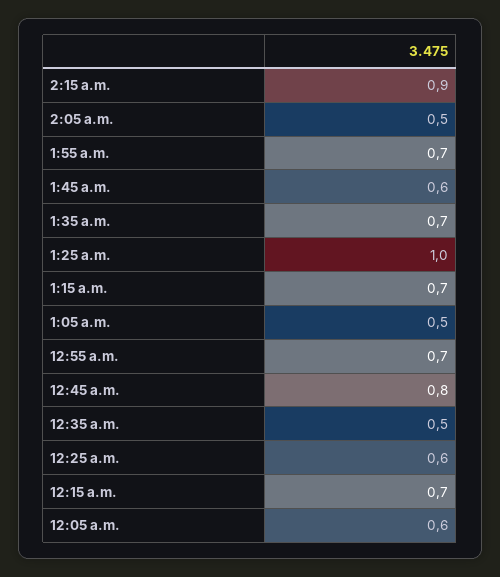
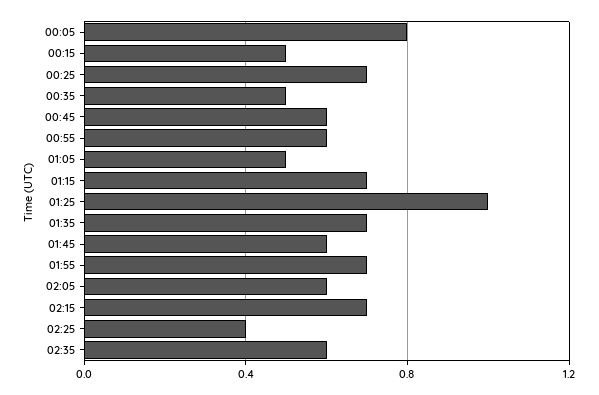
2:15 a.m.: 0.9 -> 0.7
2:05 a.m.: 0.5 -> 0.6
12:55 a.m.: 0.7 -> 0.6
12:45 a.m.: 0.8 -> 0.6
12:25 a.m.: 0.6 -> 0.7
12:15 a.m.: 0.7 -> 0.5
12:05 a.m.: 0.6 -> 0.8
02:25: none -> 0.4
02:35: none -> 0.6

